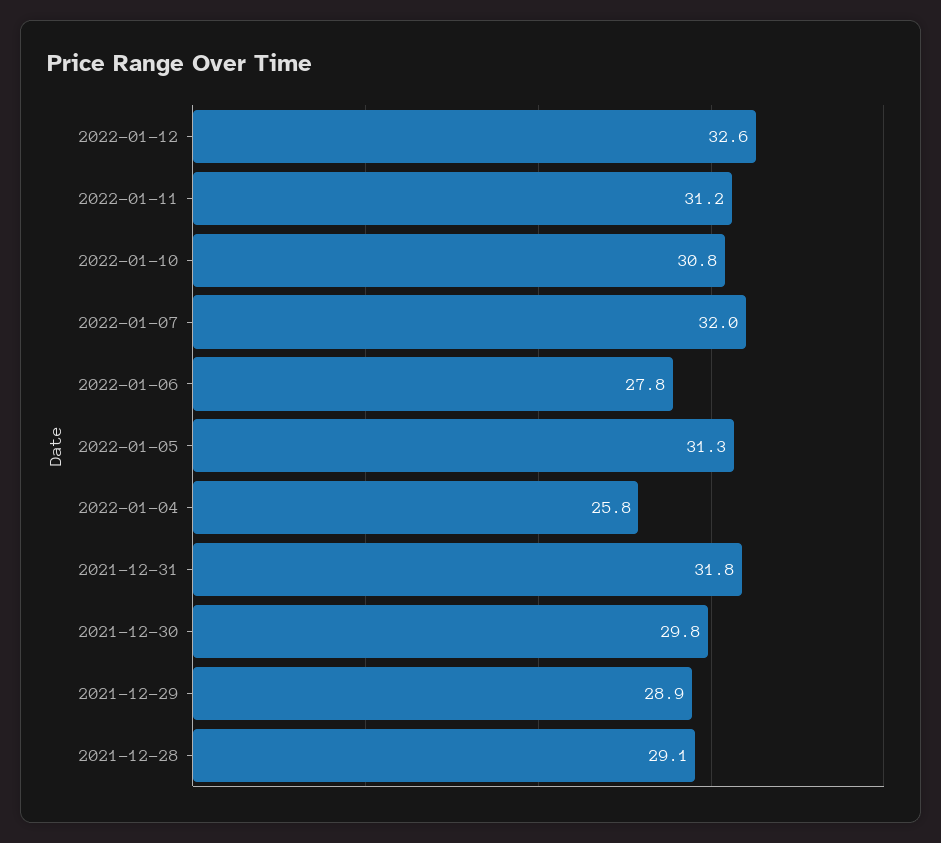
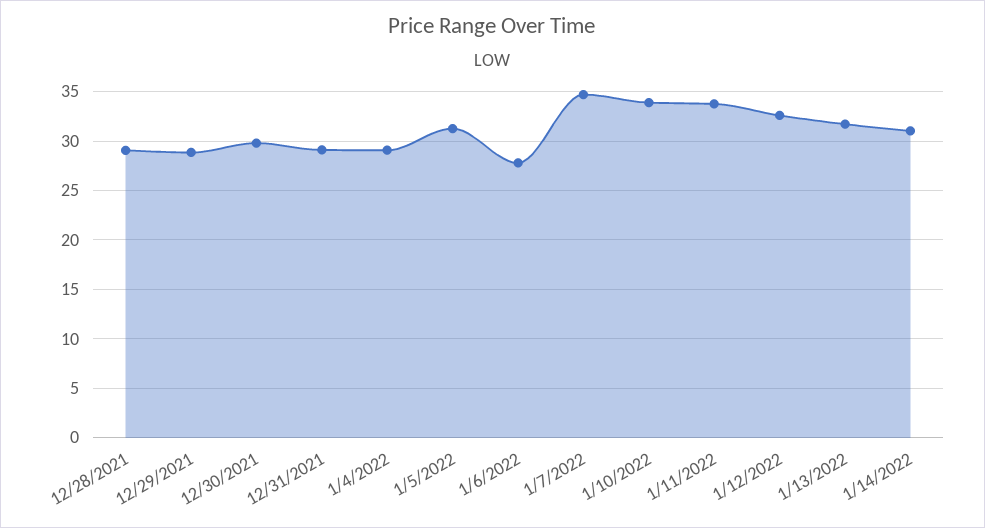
2022-01-11: 31.2 -> 34
2022-01-10: 30.8 -> 34
2022-01-07: 32 -> 35
2022-01-04: 25.8 -> 29
2021-12-31: 31.8 -> 29
1/13/2022: none -> 32
1/14/2022: none -> 31

